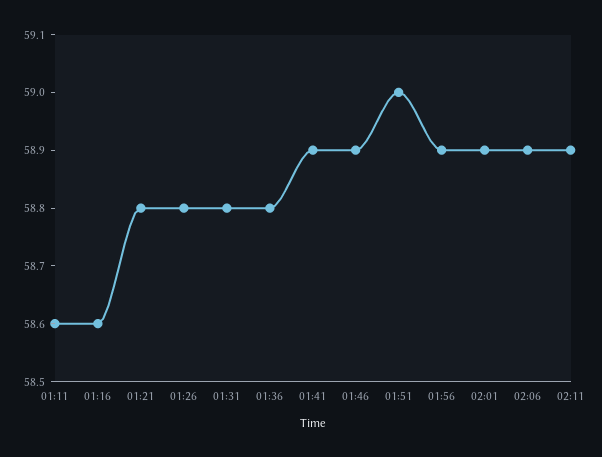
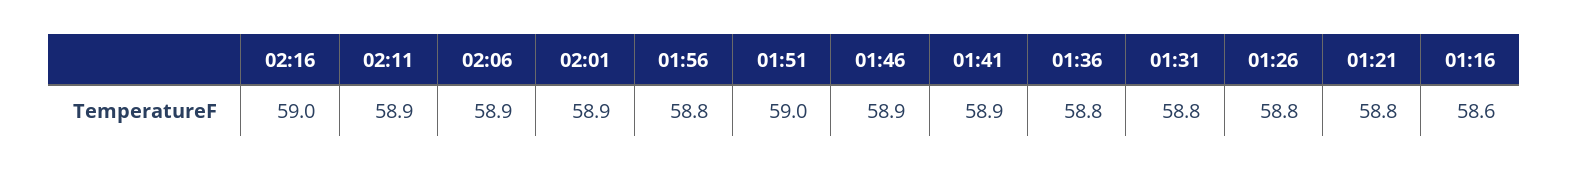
01:11: 58.6 -> none
01:56: 58.9 -> 58.8
02:16: none -> 59

